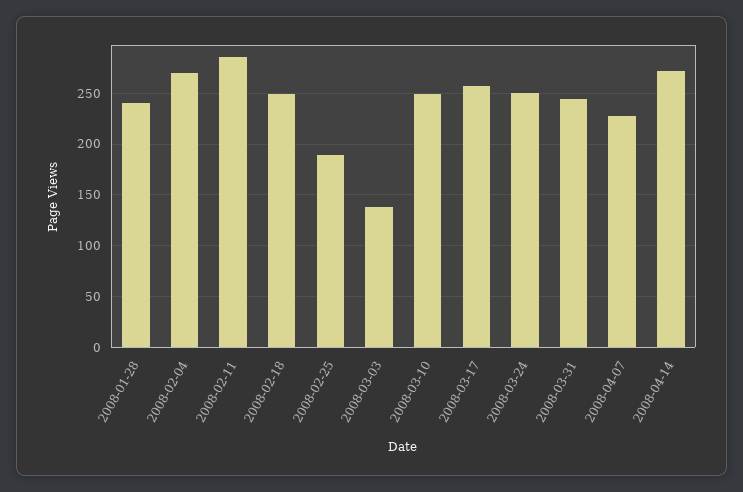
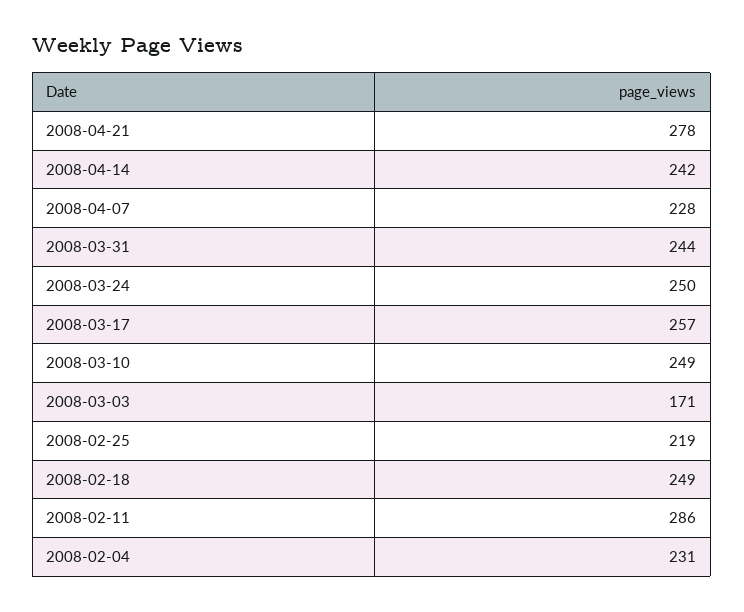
2008-01-28: 240 -> none
2008-02-04: 270 -> 231
2008-02-25: 190 -> 219
2008-03-03: 140 -> 171
2008-04-14: 270 -> 242
2008-04-21: none -> 278

